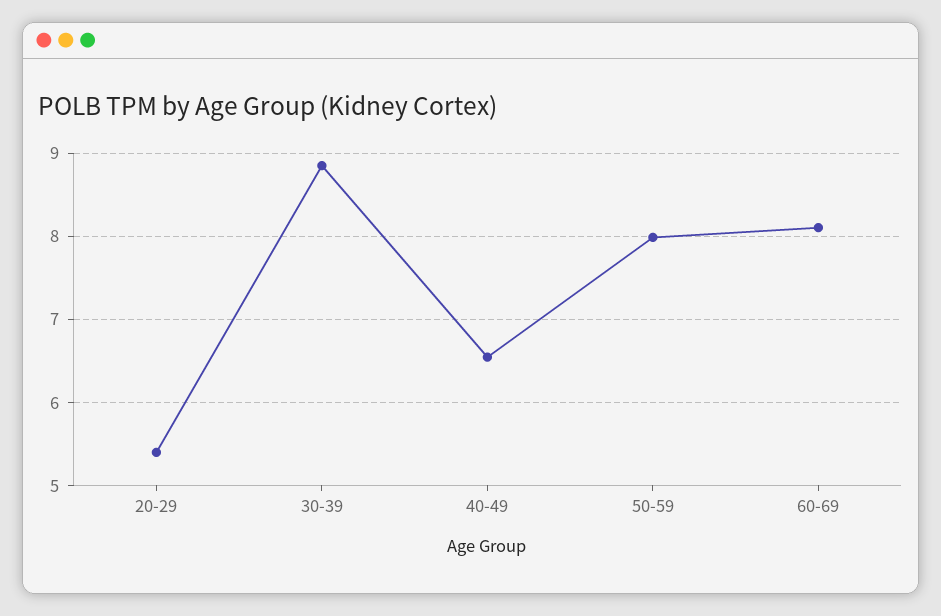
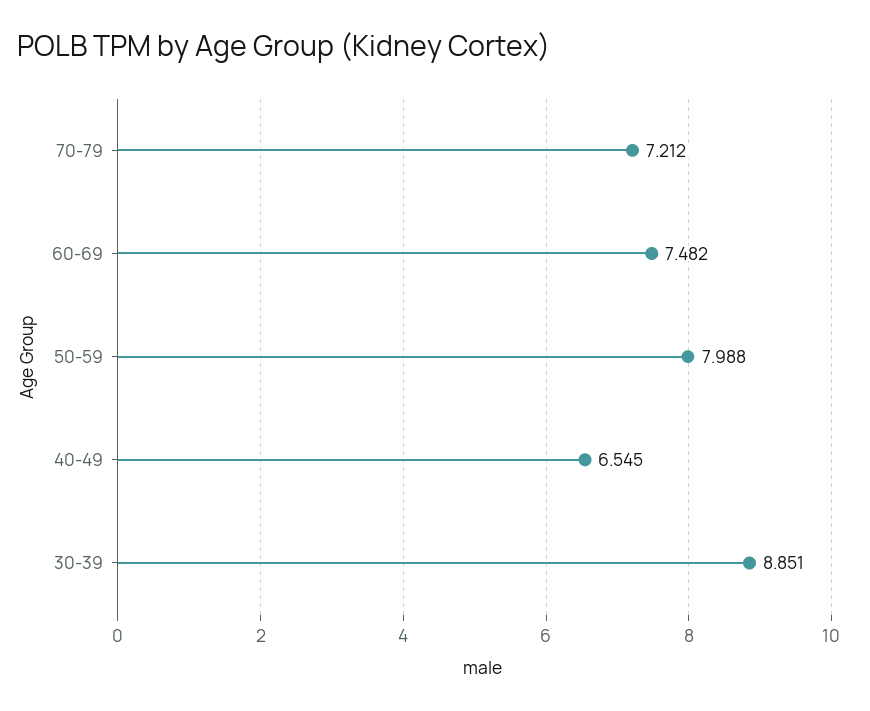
20-29: 5.4 -> none
60-69: 8.1 -> 7.482
70-79: none -> 7.212

